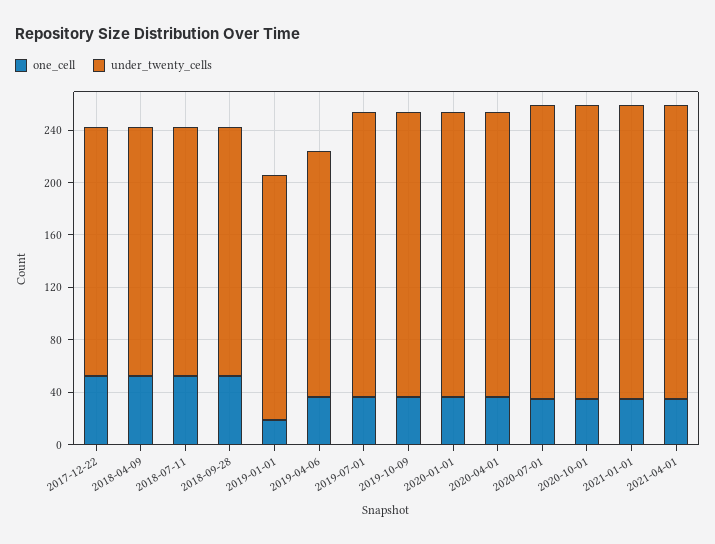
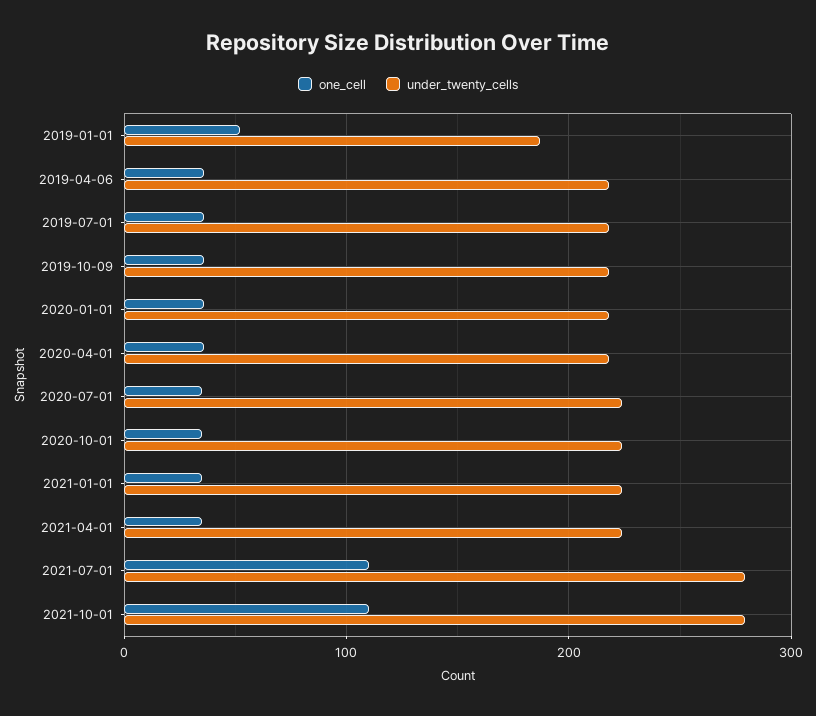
one_cell, 2017-12-22: 50 -> none
under_twenty_cells, 2017-12-22: 190 -> none
one_cell, 2018-04-09: 50 -> none
under_twenty_cells, 2018-04-09: 190 -> none
one_cell, 2018-07-11: 50 -> none
under_twenty_cells, 2018-07-11: 190 -> none
one_cell, 2018-09-28: 50 -> none
under_twenty_cells, 2018-09-28: 190 -> none
one_cell, 2019-01-01: 20 -> 50
under_twenty_cells, 2019-04-06: 190 -> 220
one_cell, 2021-07-01: none -> 110
under_twenty_cells, 2021-07-01: none -> 280
one_cell, 2021-10-01: none -> 110
under_twenty_cells, 2021-10-01: none -> 280

